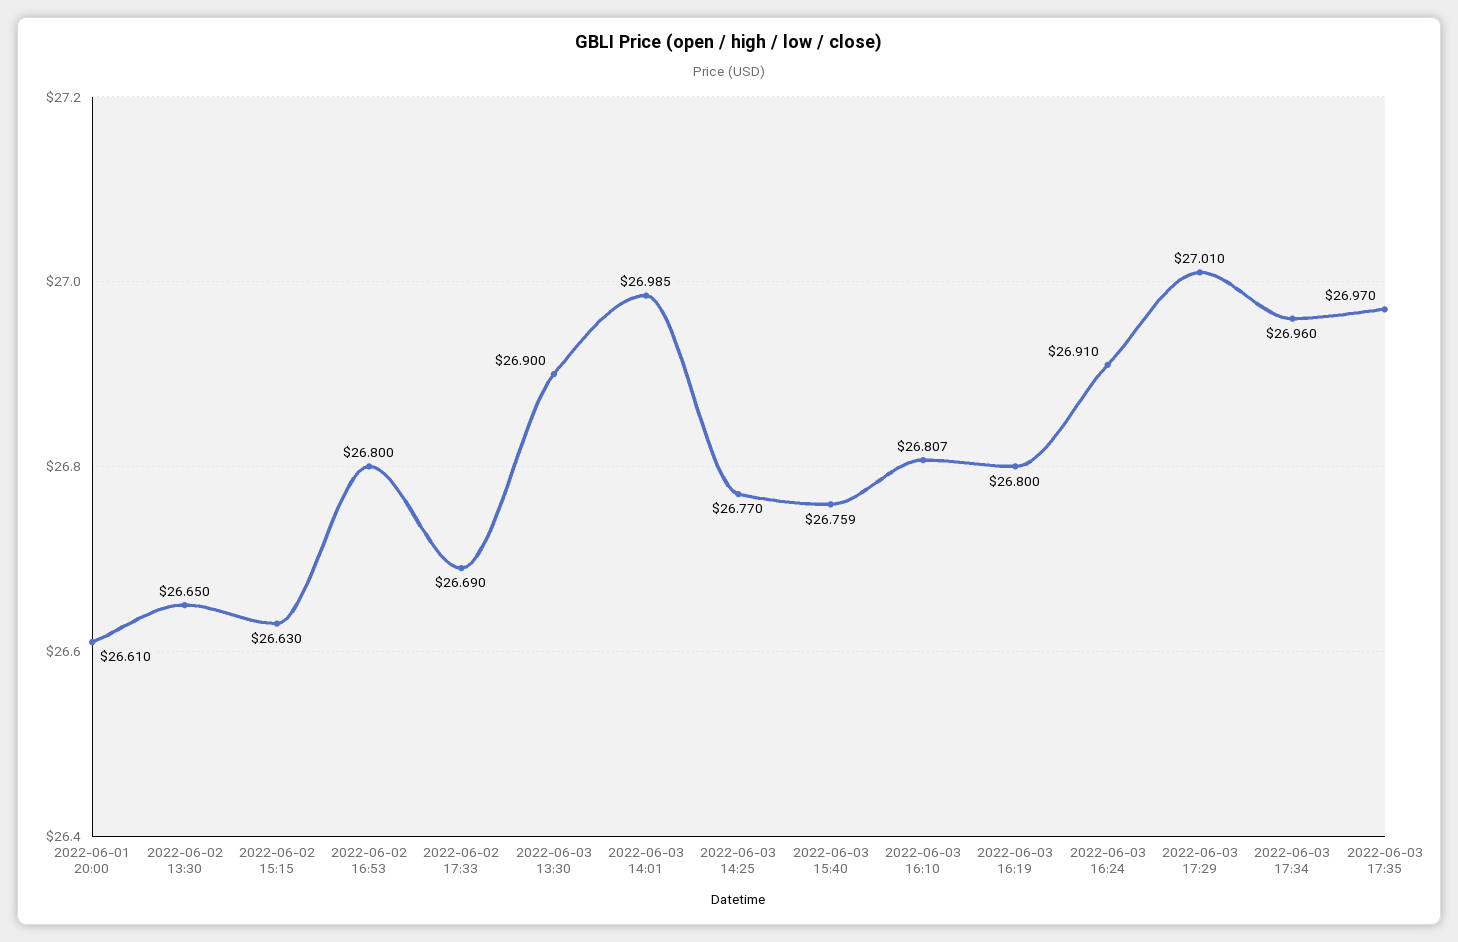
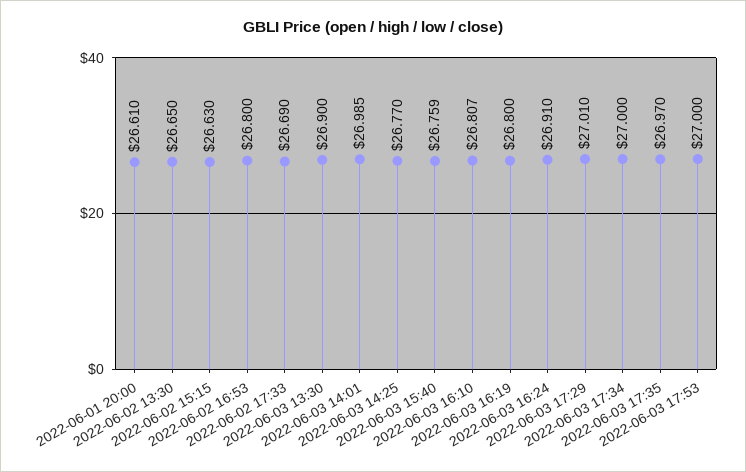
2022-06-03 17:34: 26.96 -> 27
2022-06-03 17:53: none -> 27

